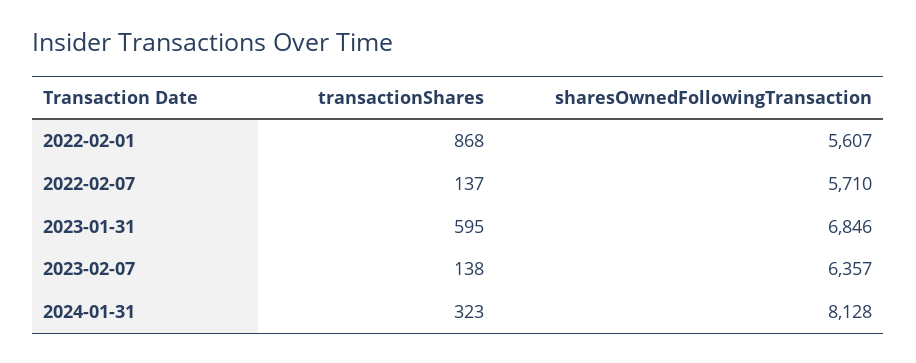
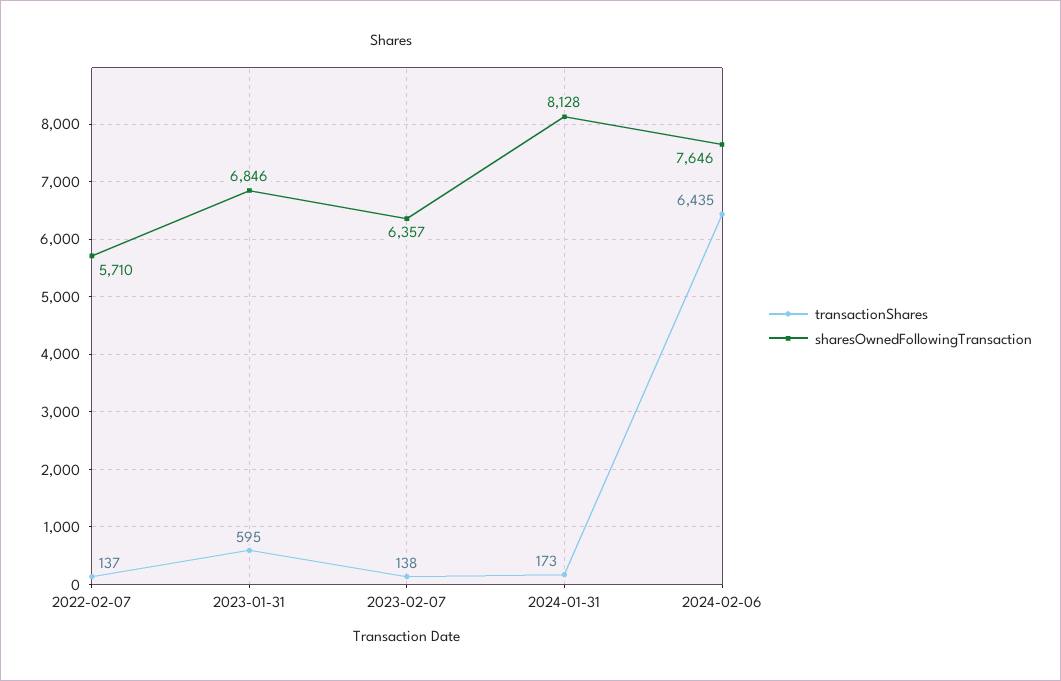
transactionShares, 2022-02-01: 868 -> none
sharesOwnedFollowingTransaction, 2022-02-01: 5607 -> none
transactionShares, 2024-01-31: 323 -> 173
transactionShares, 2024-02-06: none -> 6435
sharesOwnedFollowingTransaction, 2024-02-06: none -> 7646

